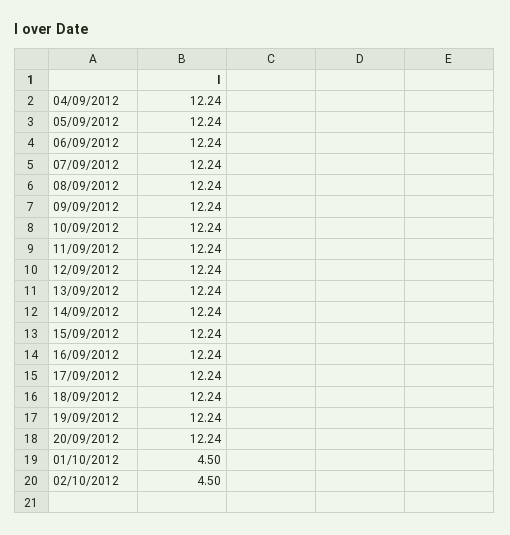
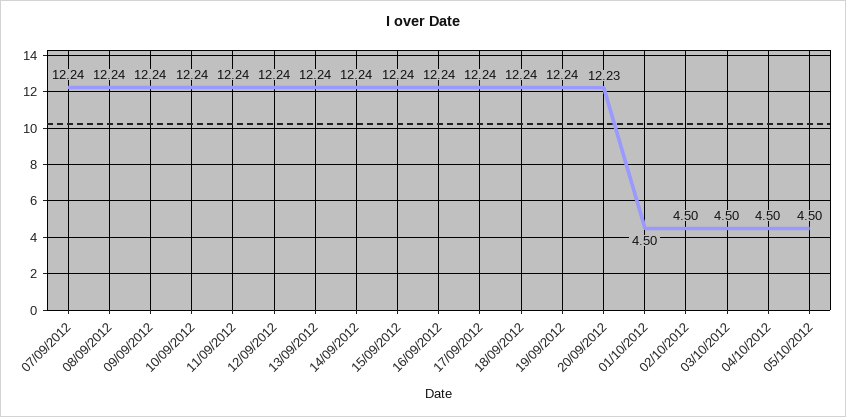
04/09/2012: 12.24 -> none
05/09/2012: 12.24 -> none
06/09/2012: 12.24 -> none
20/09/2012: 12.24 -> 12.23
03/10/2012: none -> 4.5
04/10/2012: none -> 4.5
05/10/2012: none -> 4.5

